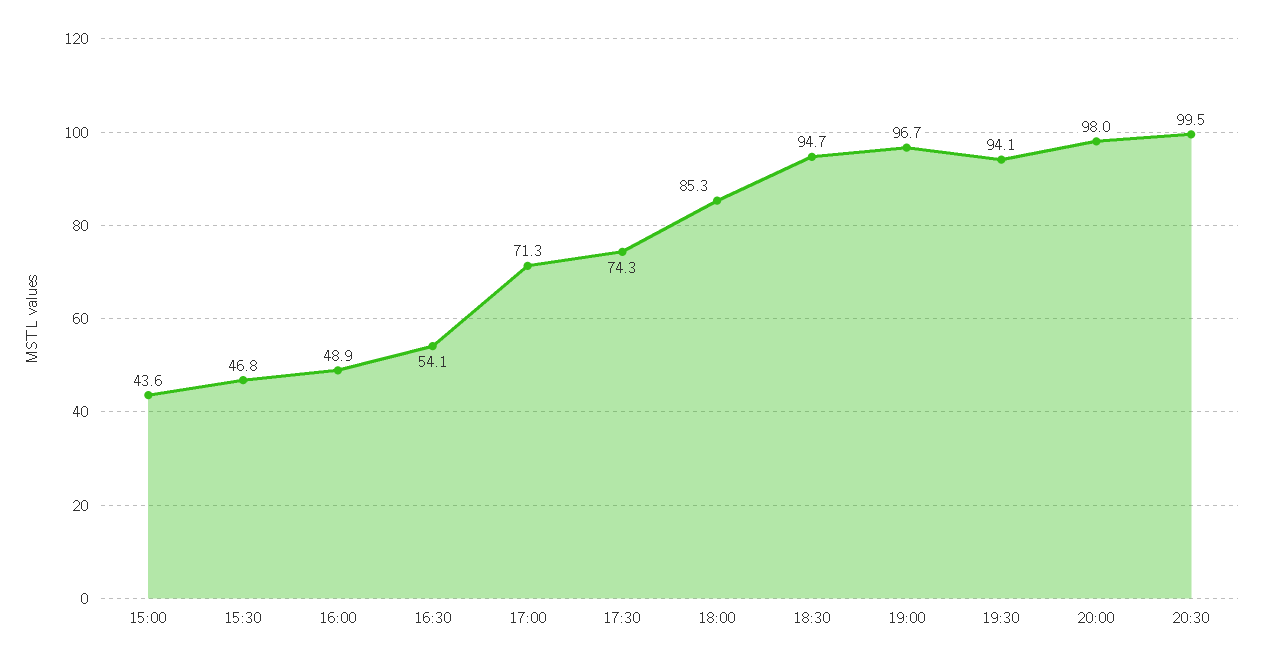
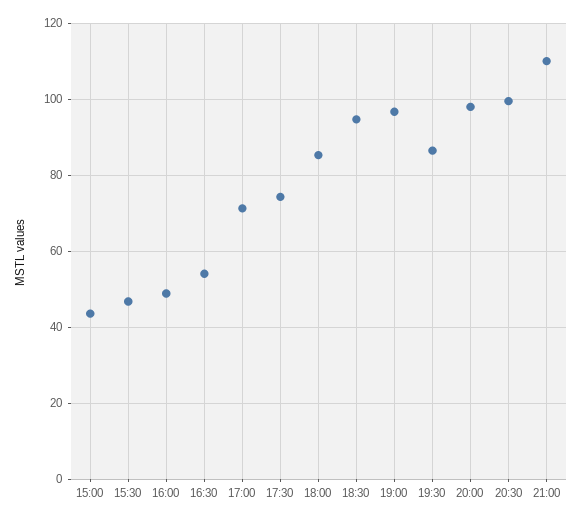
19:30: 94.1 -> 86
21:00: none -> 110

